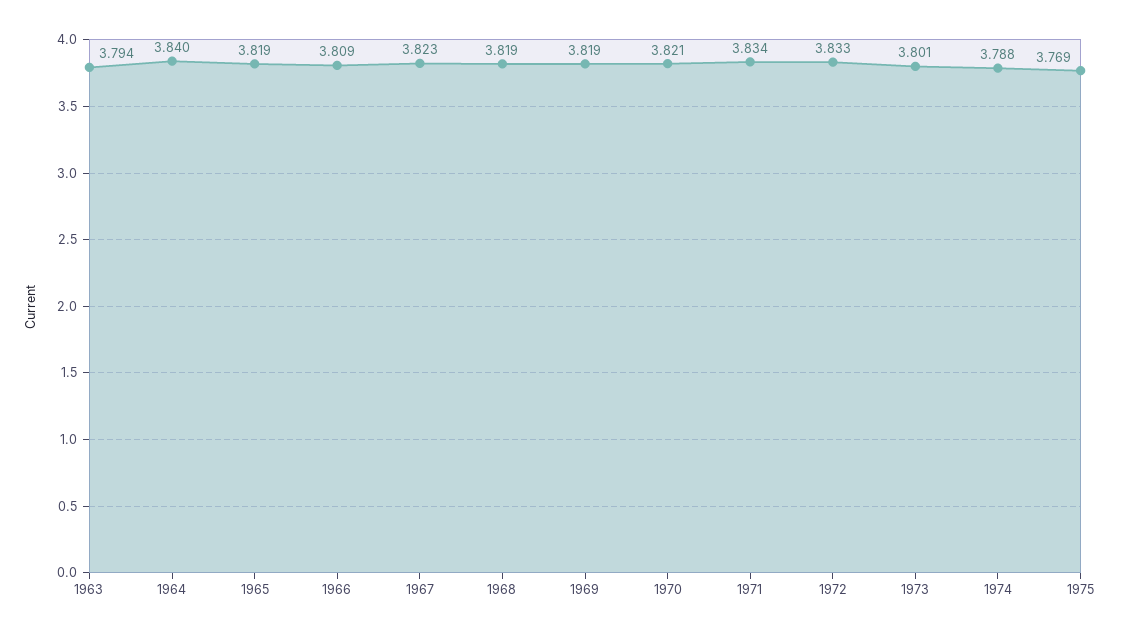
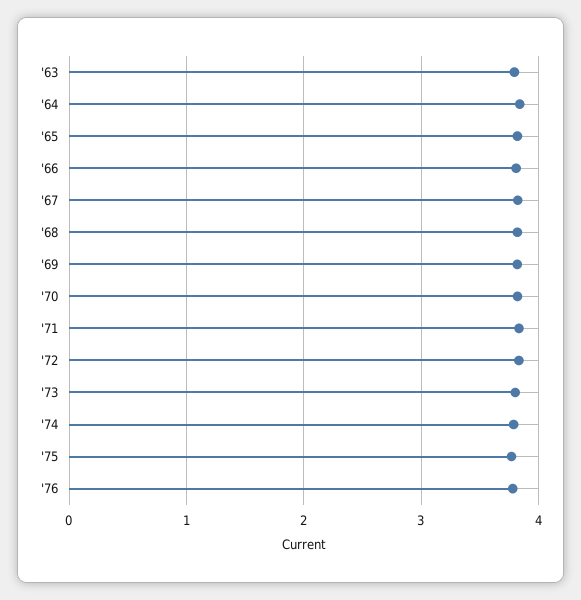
'76: none -> 3.8

